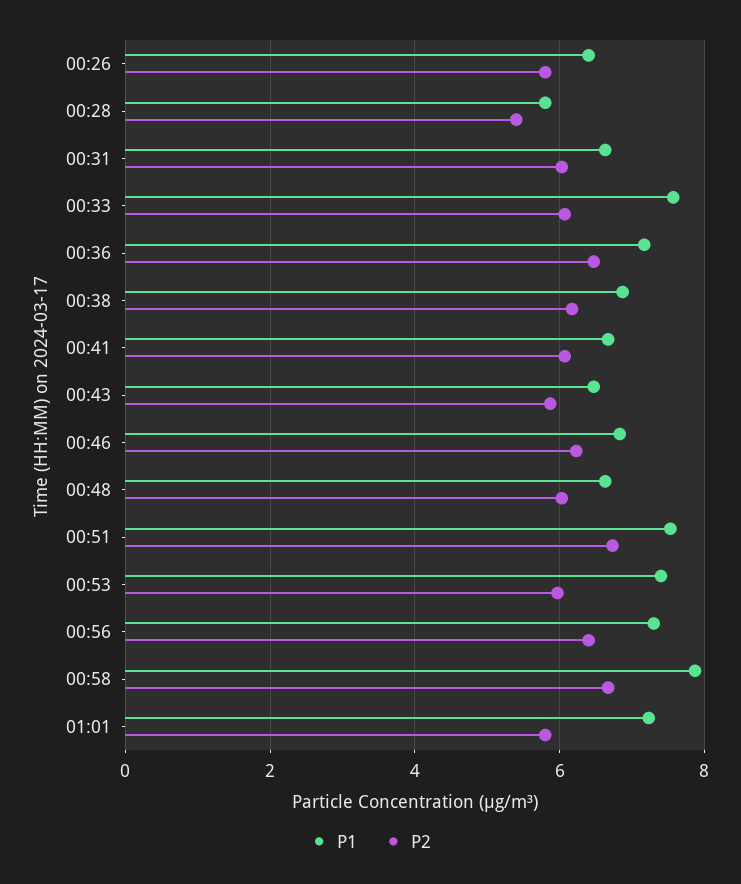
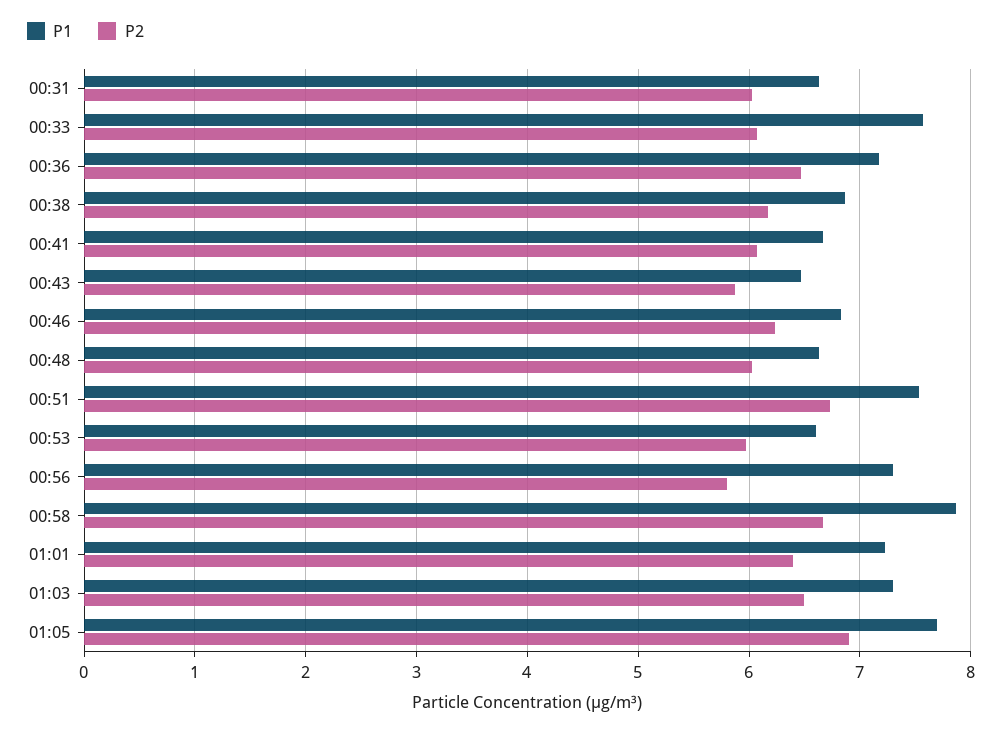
P1, 00:26: 6.4 -> none
P2, 00:26: 5.8 -> none
P1, 00:28: 5.8 -> none
P2, 00:28: 5.4 -> none
P1, 00:53: 7.4 -> 6.6
P2, 00:56: 6.4 -> 5.8
P2, 01:01: 5.8 -> 6.4
P1, 01:03: none -> 7.3
P2, 01:03: none -> 6.5
P1, 01:05: none -> 7.7
P2, 01:05: none -> 6.9

